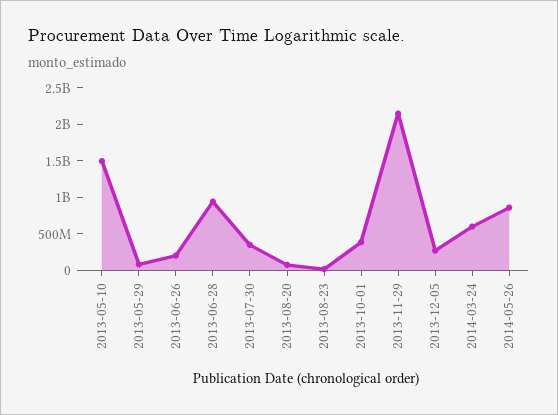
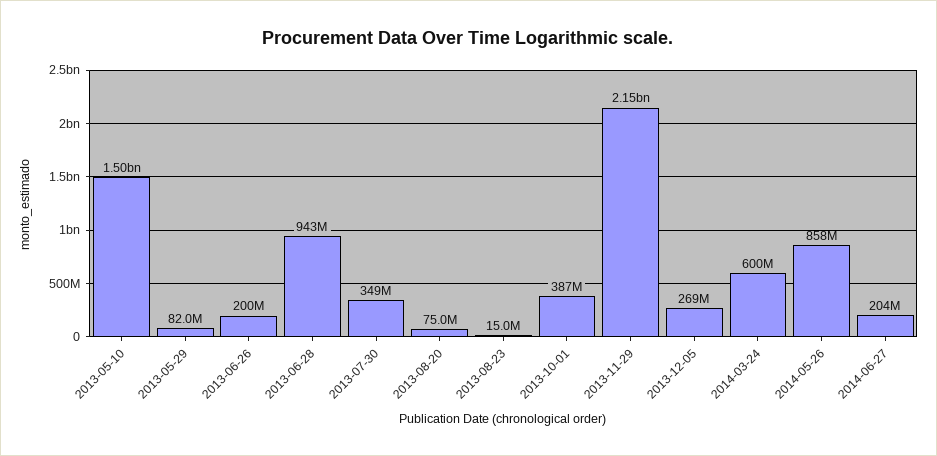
2014-06-27: none -> 204000000

